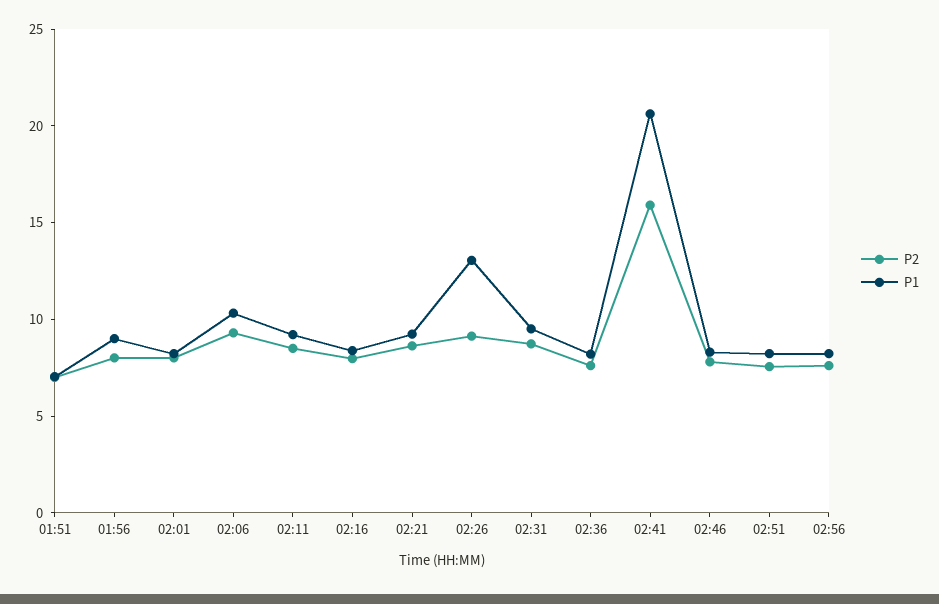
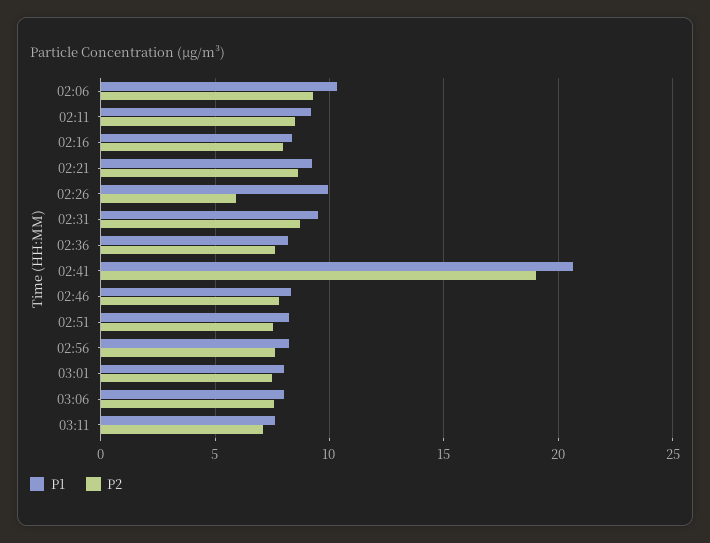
P2, 01:51: 7 -> none
P1, 01:51: 7 -> none
P2, 01:56: 8 -> none
P1, 01:56: 9 -> none
P2, 02:01: 8 -> none
P1, 02:01: 8 -> none
P2, 02:26: 9 -> 6
P1, 02:26: 13 -> 10
P2, 02:41: 16 -> 19
P1, 03:01: none -> 8
P2, 03:01: none -> 7.5
P1, 03:06: none -> 8
P2, 03:06: none -> 7.5
P1, 03:11: none -> 7.5
P2, 03:11: none -> 7

